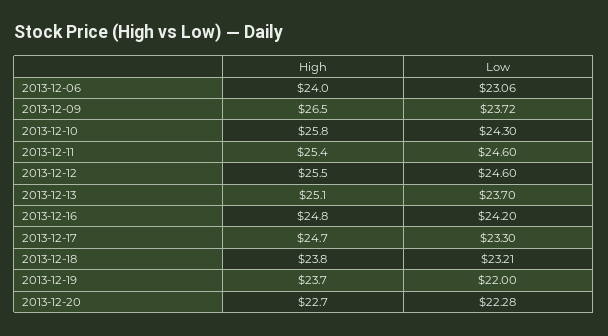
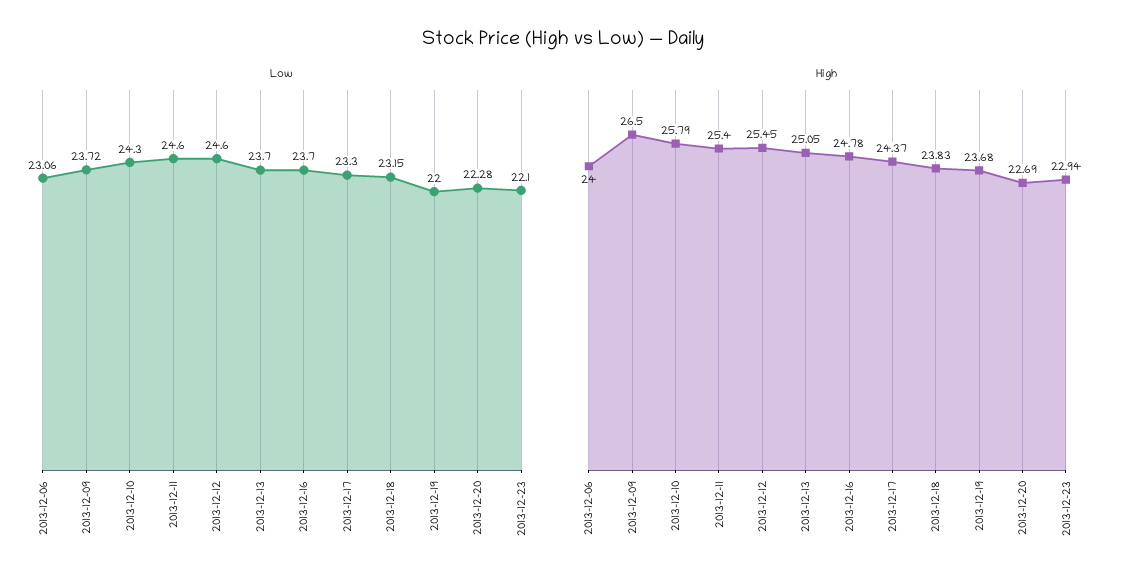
Low, 2013-12-16: 24.2 -> 23.7
High, 2013-12-17: 24.7 -> 24.37
Low, 2013-12-18: 23.21 -> 23.15
Low, 2013-12-23: none -> 22.1
High, 2013-12-23: none -> 22.94

